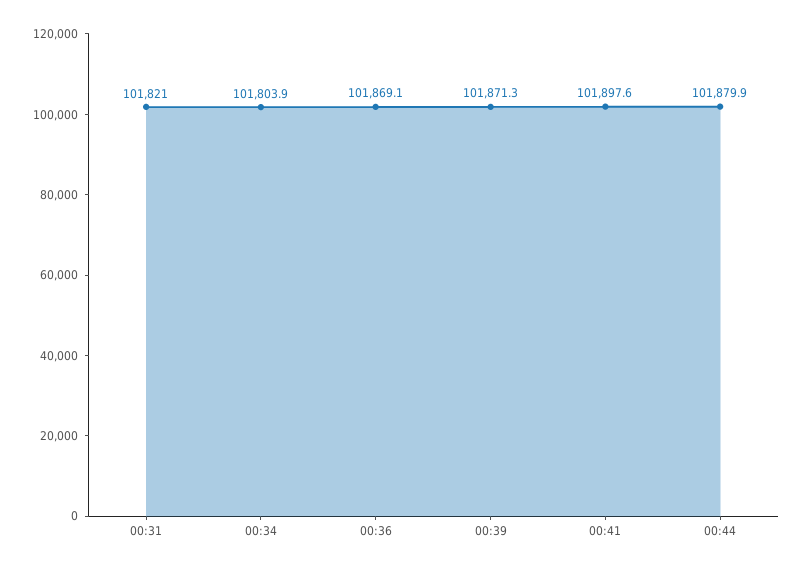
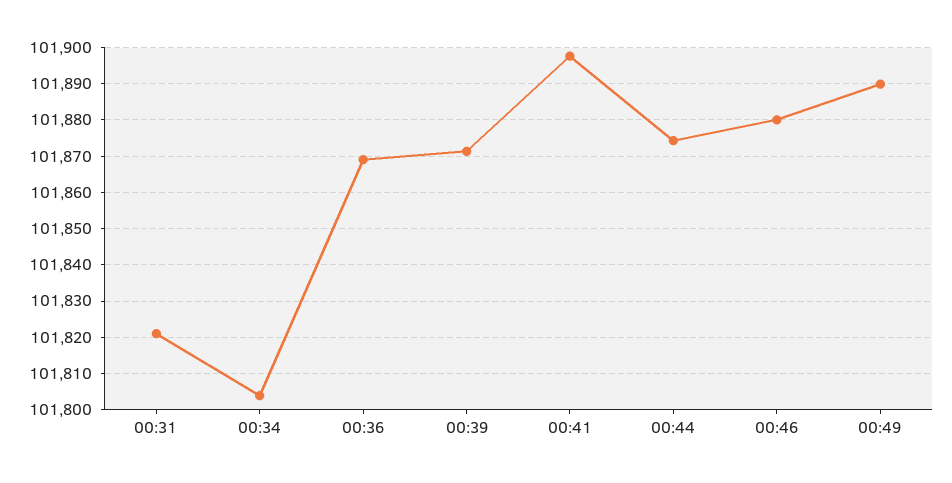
00:44: 101879.9 -> 101874
00:46: none -> 101880
00:49: none -> 101890

